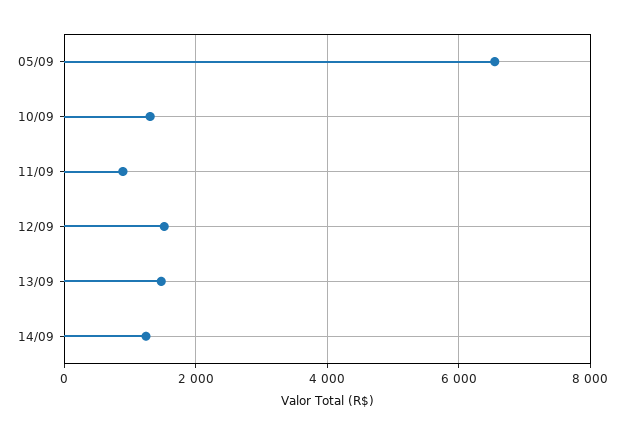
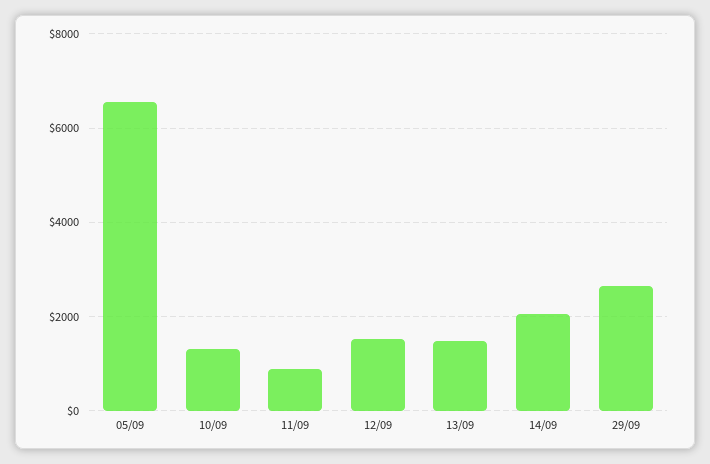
14/09: 1200 -> 2000
29/09: none -> 2600

